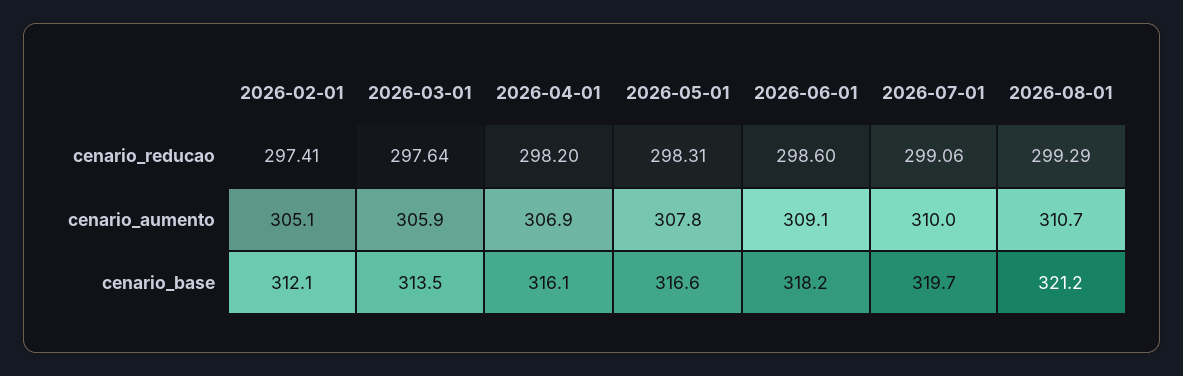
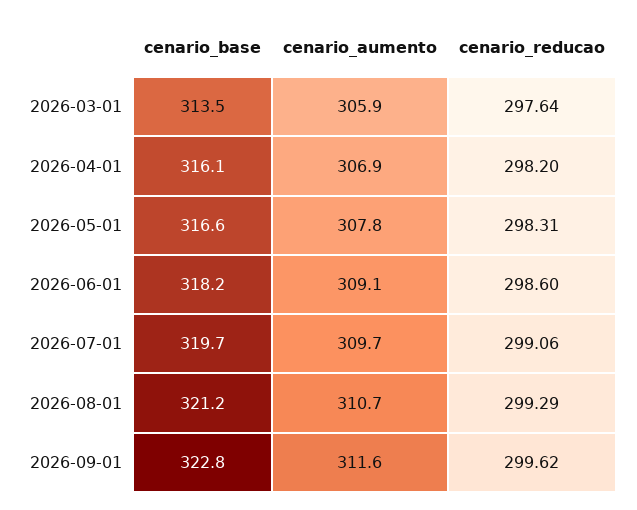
2026-02-01, cenario_reducao: 297.41 -> none
2026-02-01, cenario_aumento: 305.1 -> none
2026-07-01, cenario_aumento: 310 -> 309.7
2026-02-01, cenario_base: 312.1 -> none
2026-09-01, cenario_base: none -> 322.8
2026-09-01, cenario_aumento: none -> 311.6
2026-09-01, cenario_reducao: none -> 299.62

